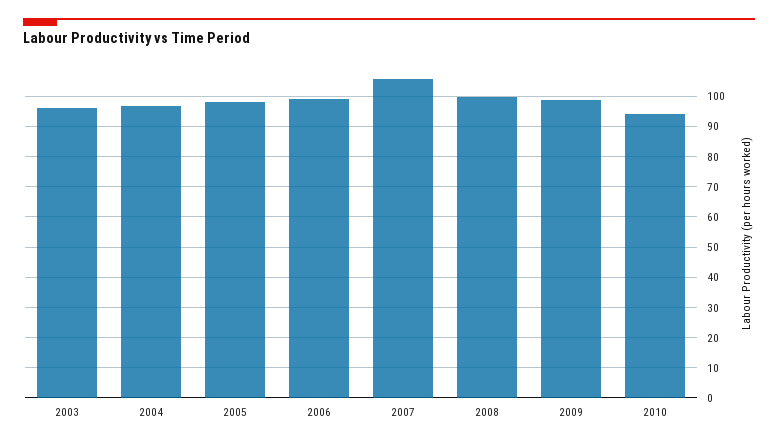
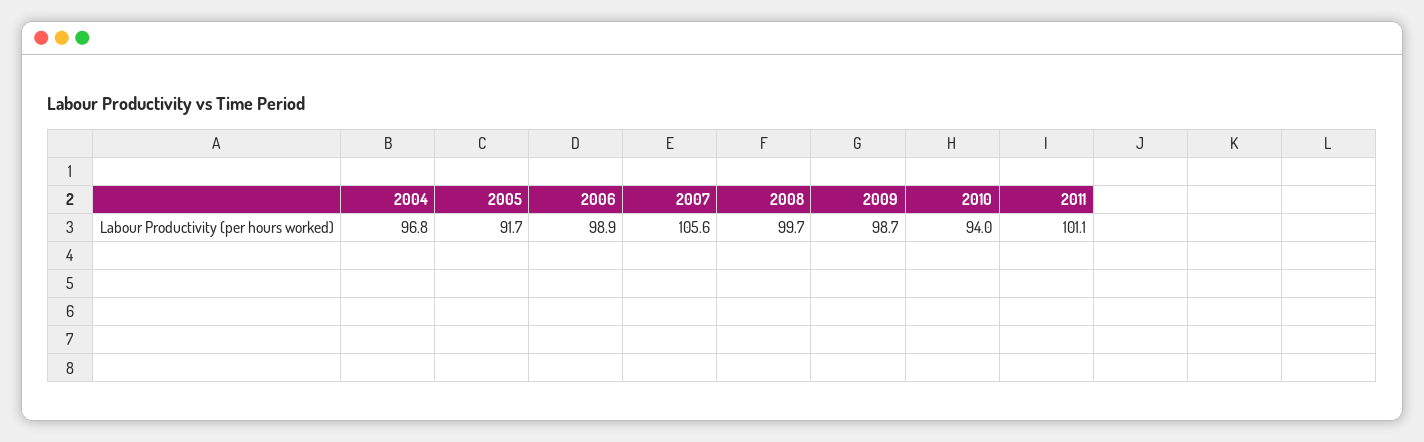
2003: 96 -> none
2005: 98 -> 91.7
2011: none -> 101.1

